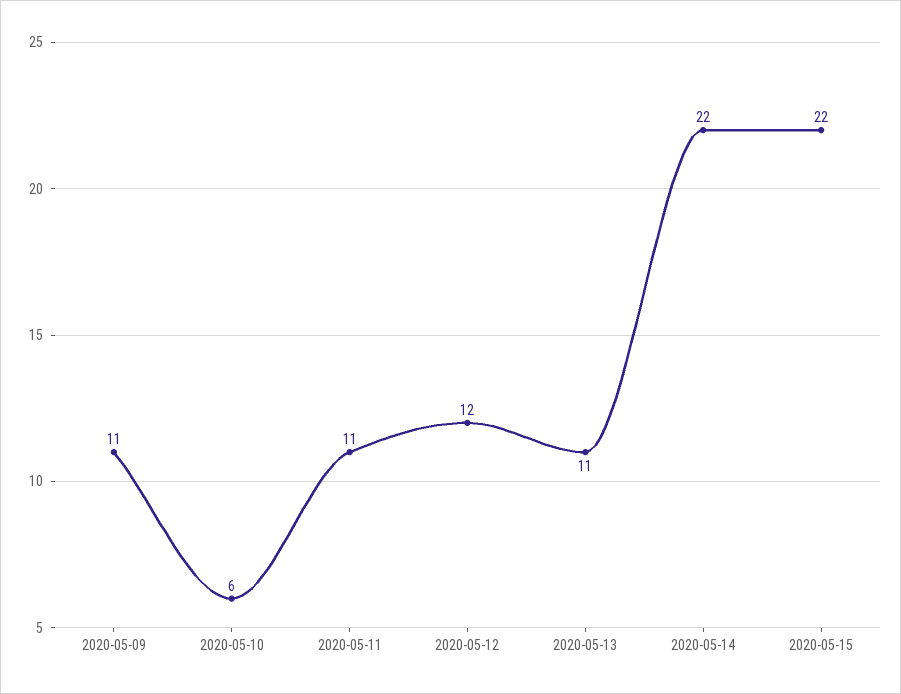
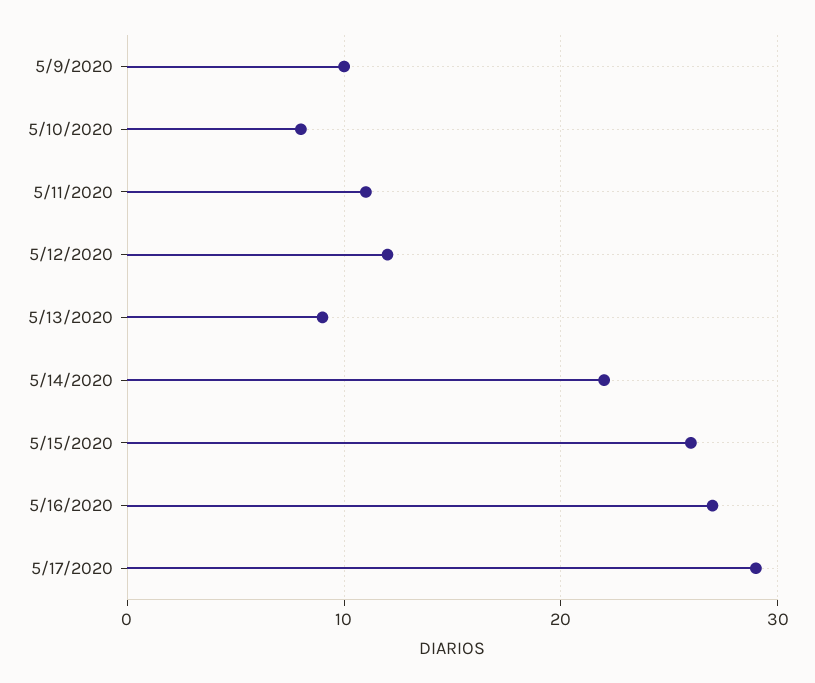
2020-05-09: 11 -> 10
2020-05-10: 6 -> 8
2020-05-13: 11 -> 9
2020-05-15: 22 -> 26
5/16/2020: none -> 27
5/17/2020: none -> 29

